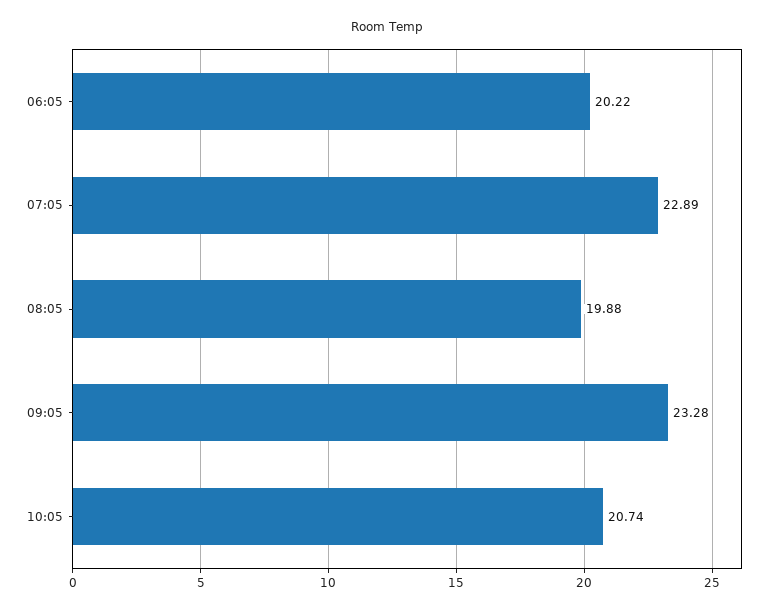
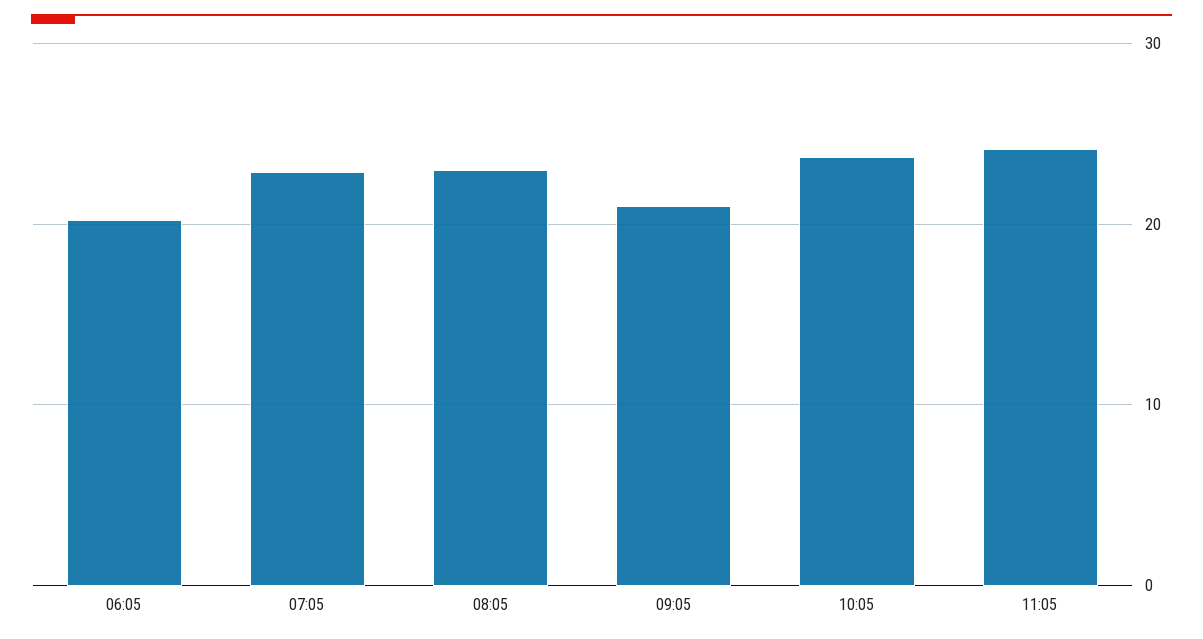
08:05: 19.88 -> 23
09:05: 23.28 -> 21
10:05: 20.74 -> 24
11:05: none -> 24

